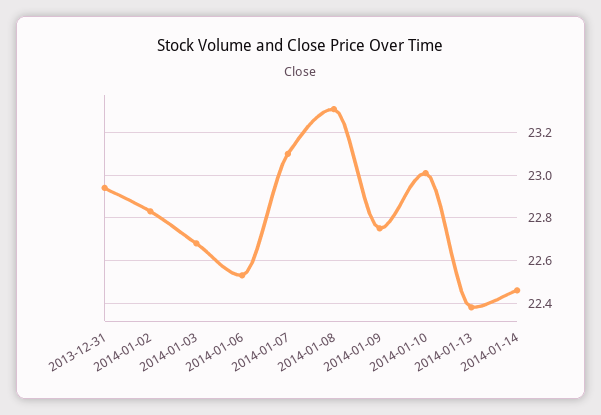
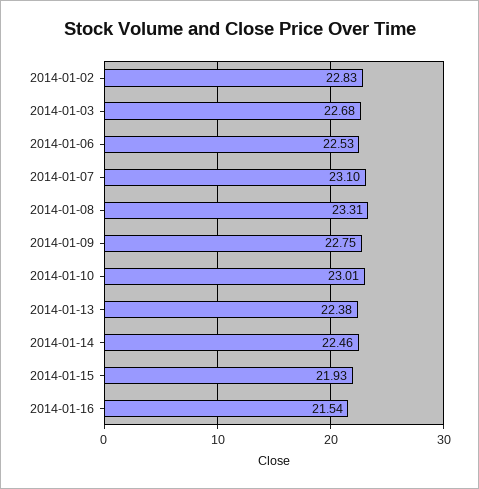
2013-12-31: 22.95 -> none
2014-01-15: none -> 21.93
2014-01-16: none -> 21.54

